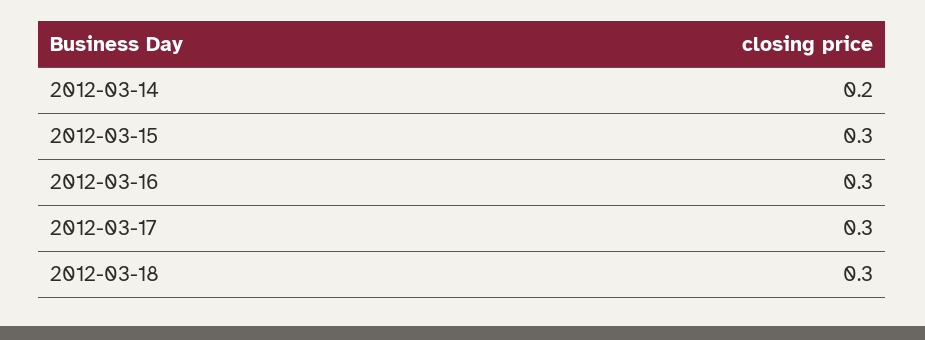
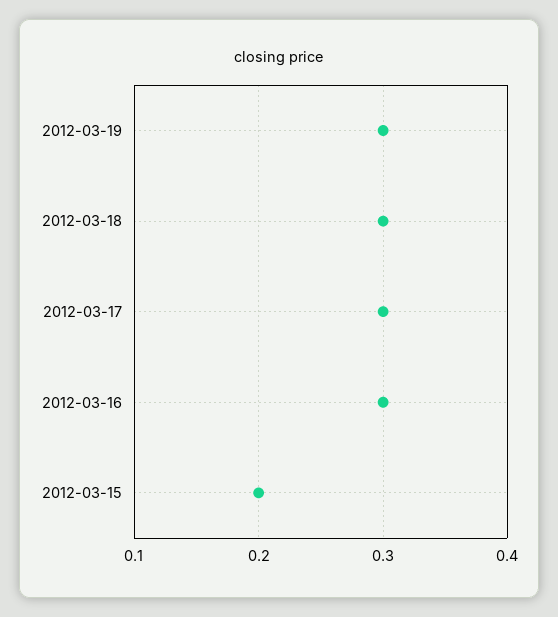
2012-03-14: 0.2 -> none
2012-03-15: 0.3 -> 0.2
2012-03-19: none -> 0.3

